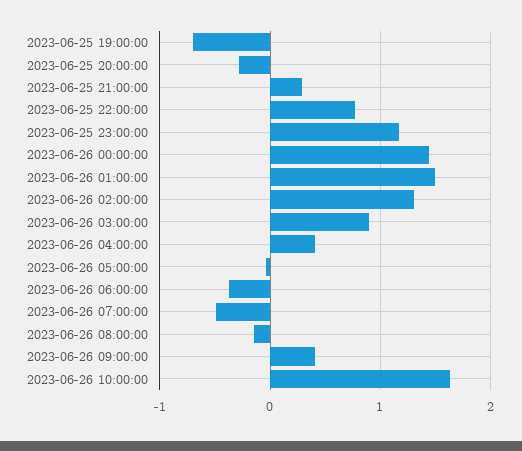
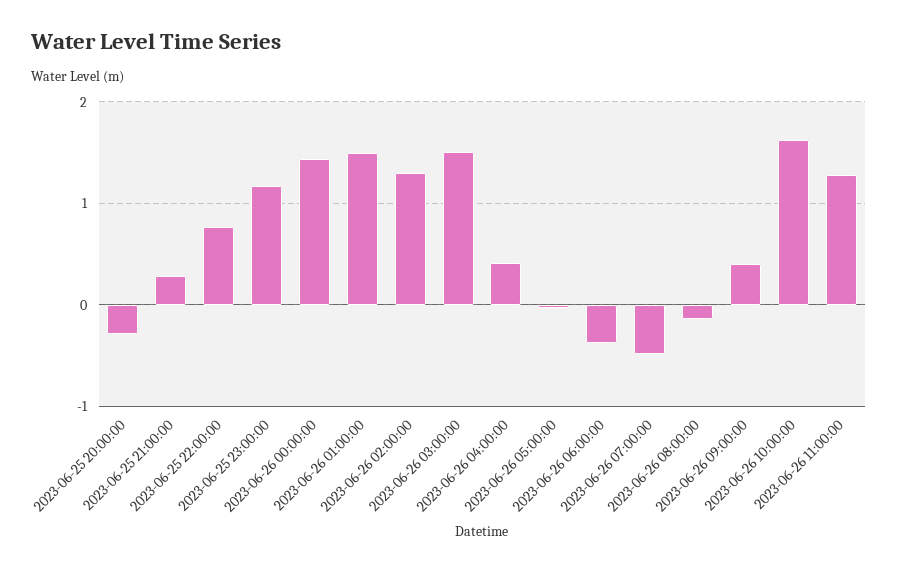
2023-06-25 19:00:00: -0.7 -> none
2023-06-26 03:00:00: 0.9 -> 1.5
2023-06-26 11:00:00: none -> 1.3

